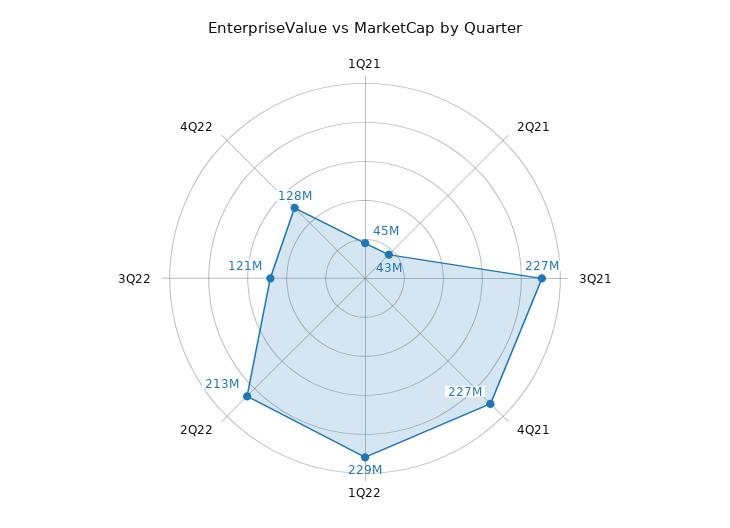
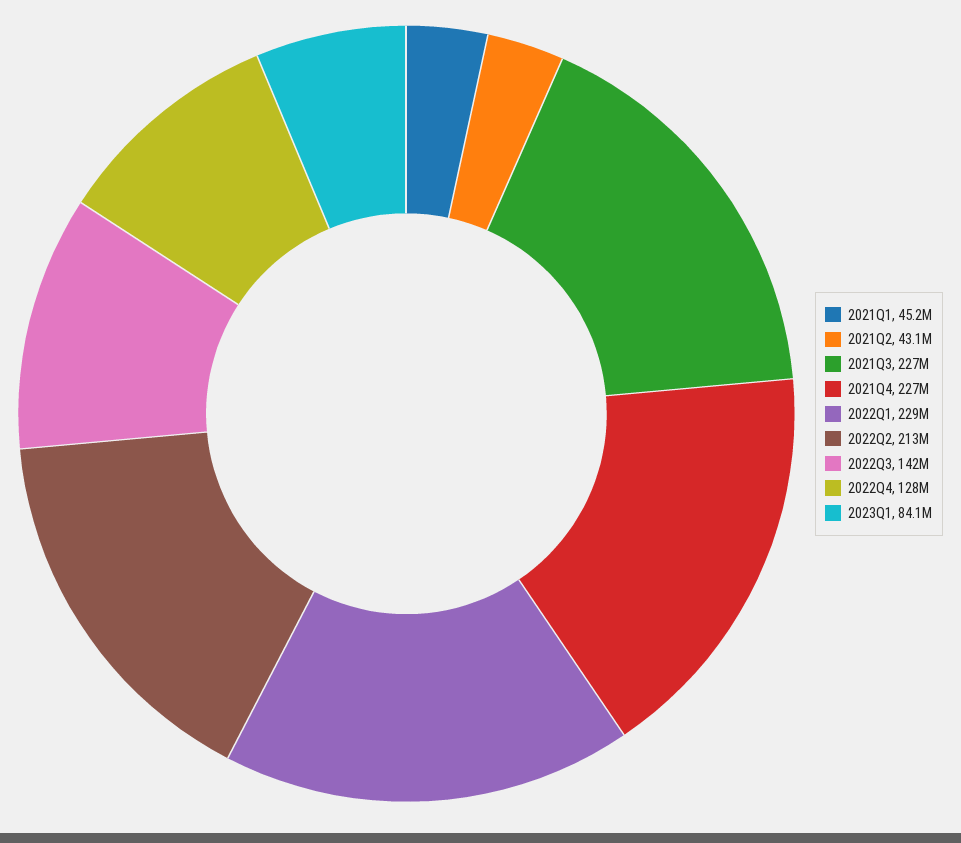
3Q22: 121000000 -> 142000000
2023Q1: none -> 84100000

